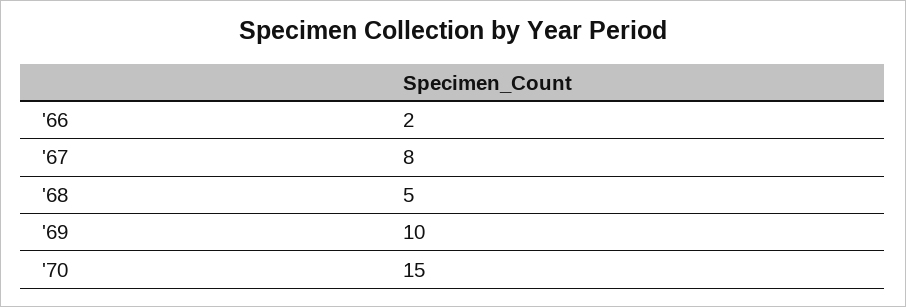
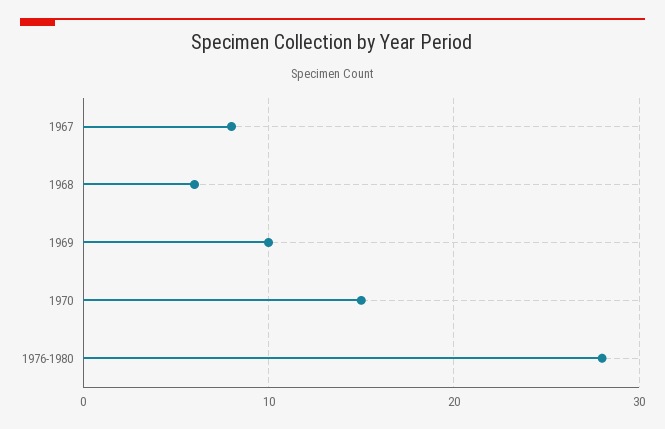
'66: 2 -> none
'68: 5 -> 6
1976-1980: none -> 28

